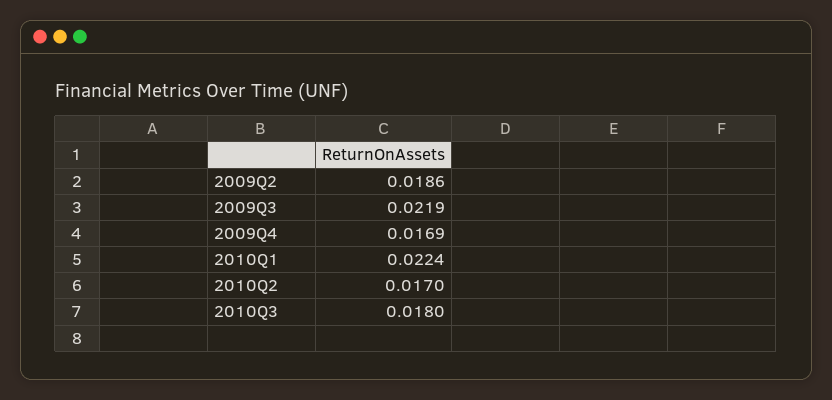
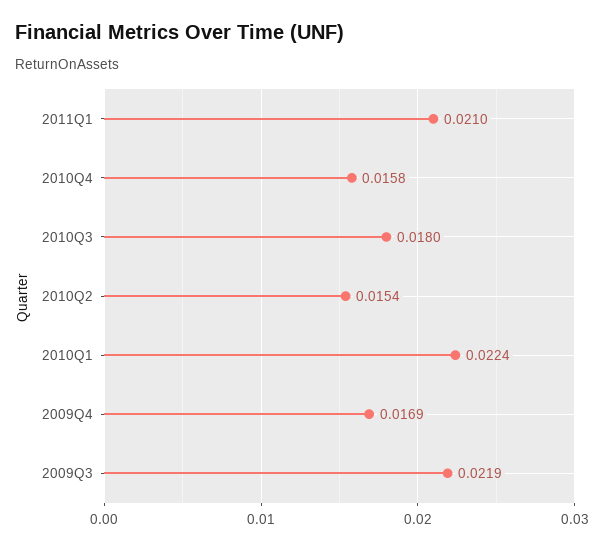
2009Q2: 0.0186 -> none
2010Q2: 0.017 -> 0.0154
2011Q1: none -> 0.021
2010Q4: none -> 0.0158

